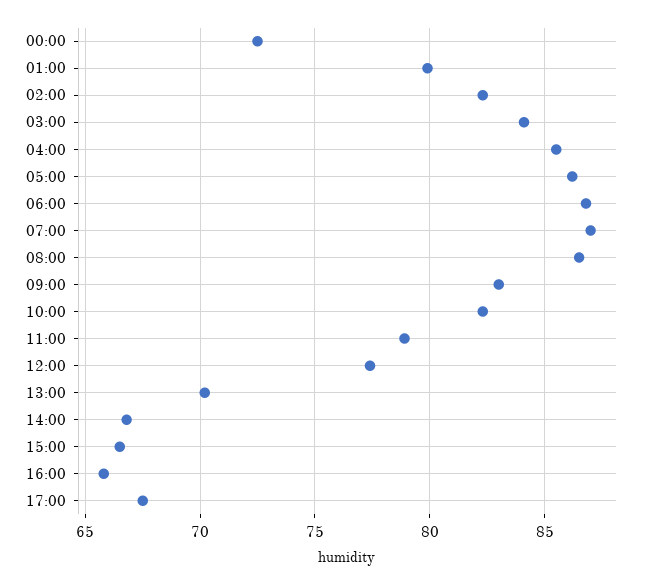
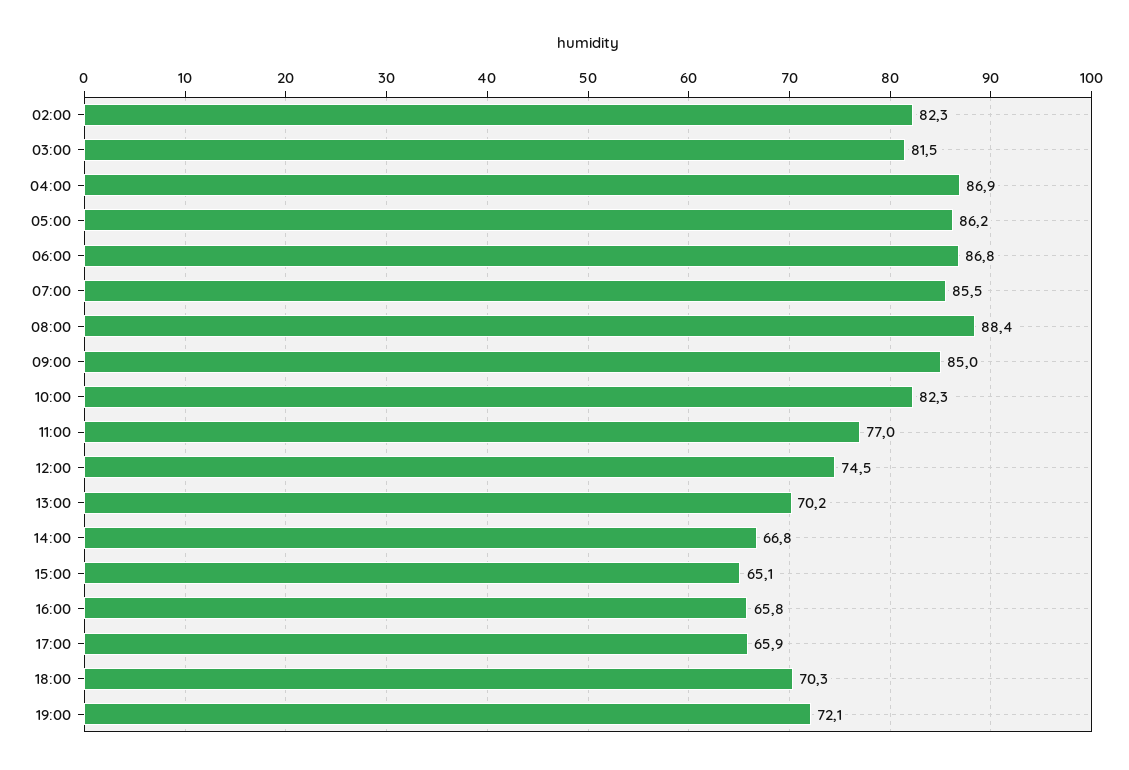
00:00: 72.5 -> none
01:00: 80 -> none
03:00: 84 -> 81.5
04:00: 85.5 -> 86.9
07:00: 87 -> 85.5
08:00: 86.5 -> 88.4
09:00: 83 -> 85
11:00: 79 -> 77
12:00: 77.5 -> 74.5
15:00: 66.5 -> 65.1
17:00: 67.5 -> 65.9
18:00: none -> 70.3
19:00: none -> 72.1

